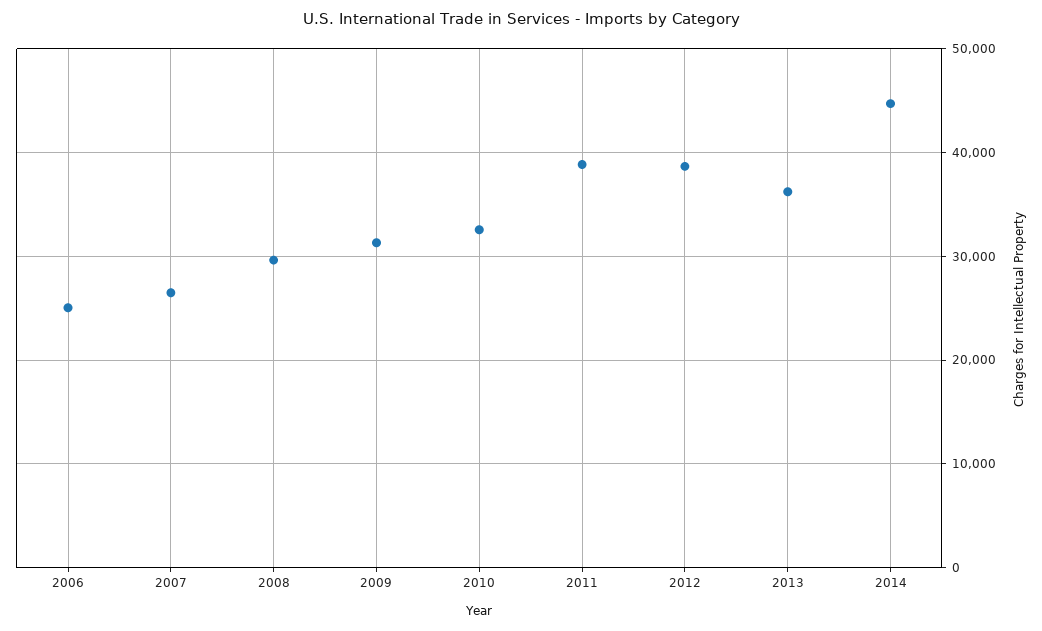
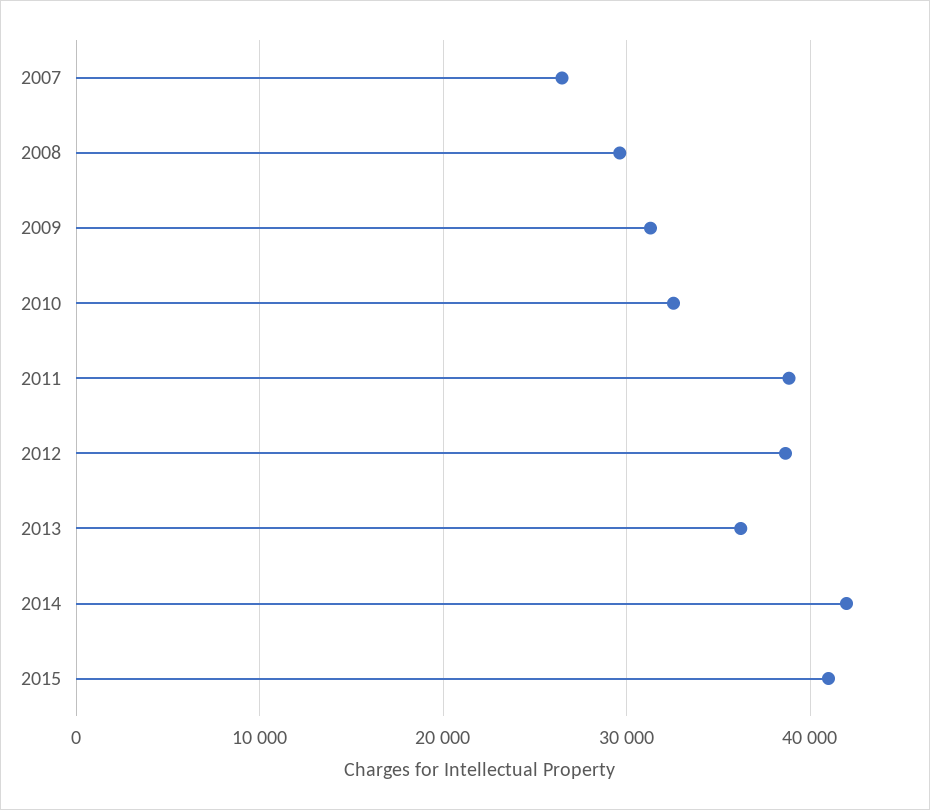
2006: 25000 -> none
2014: 45000 -> 42000
2015: none -> 41000

